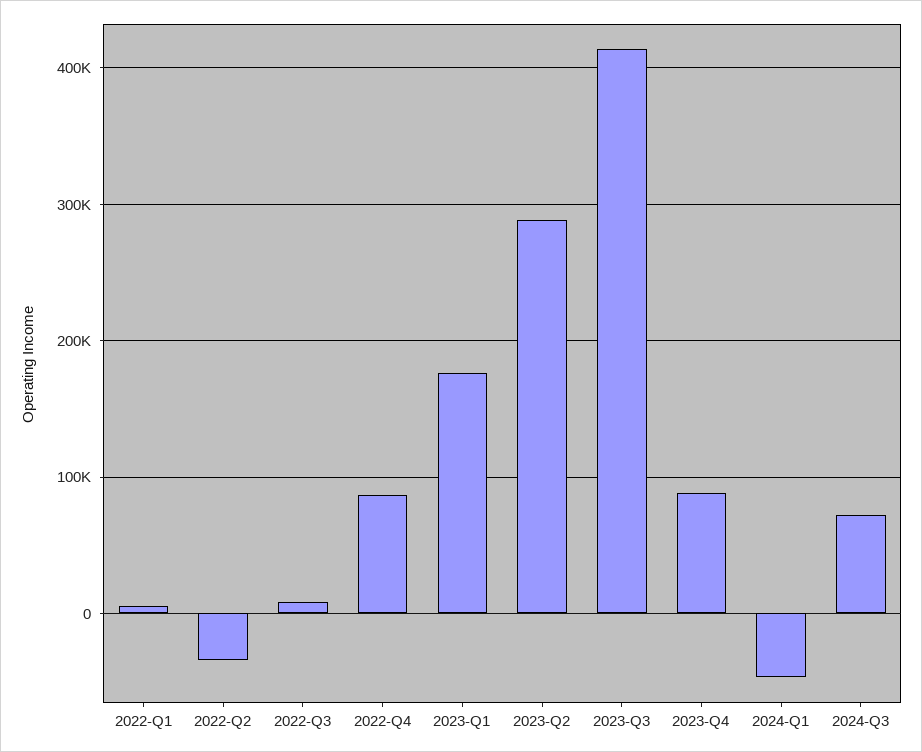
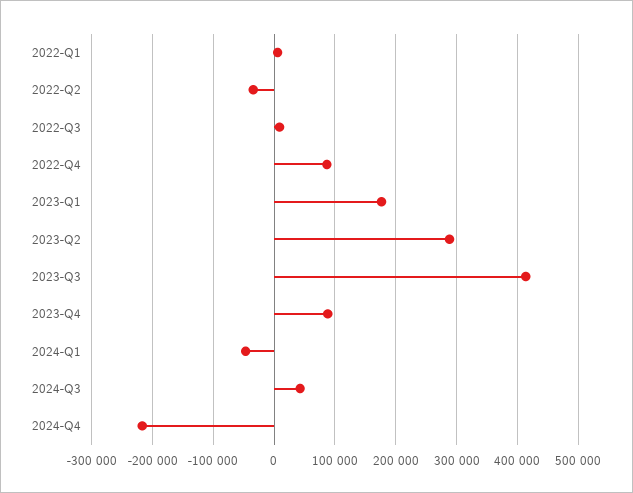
2024-Q3: 70000 -> 40000
2024-Q4: none -> -220000

